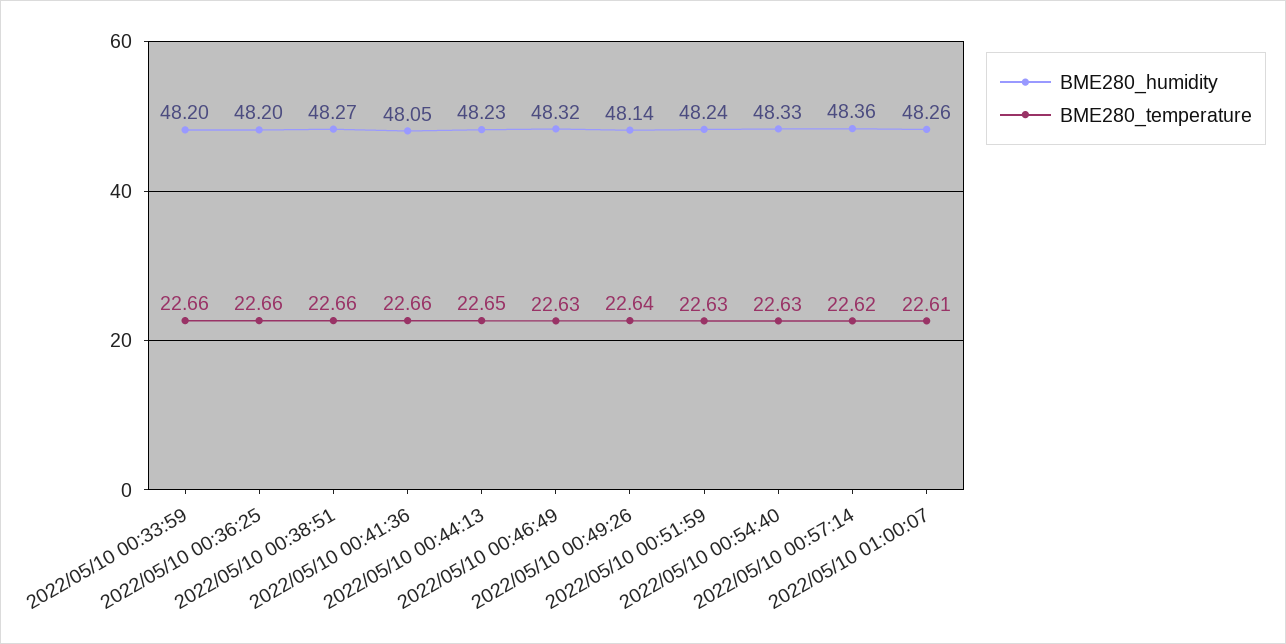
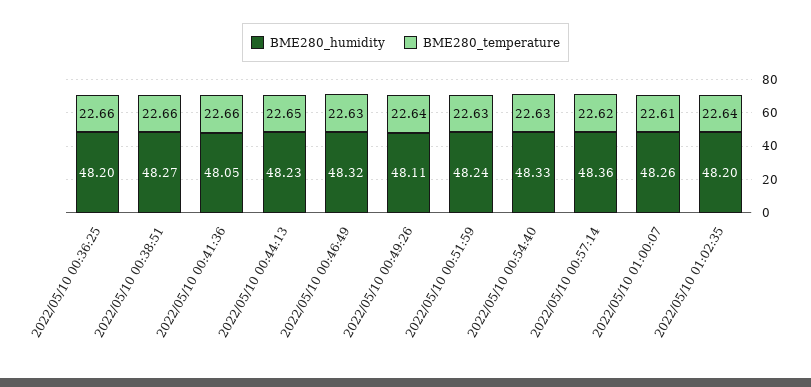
BME280_humidity, 2022/05/10 00:33:59: 48.2 -> none
BME280_temperature, 2022/05/10 00:33:59: 22.66 -> none
BME280_humidity, 2022/05/10 00:49:26: 48.14 -> 48.11
BME280_humidity, 2022/05/10 01:02:35: none -> 48.2
BME280_temperature, 2022/05/10 01:02:35: none -> 22.64

